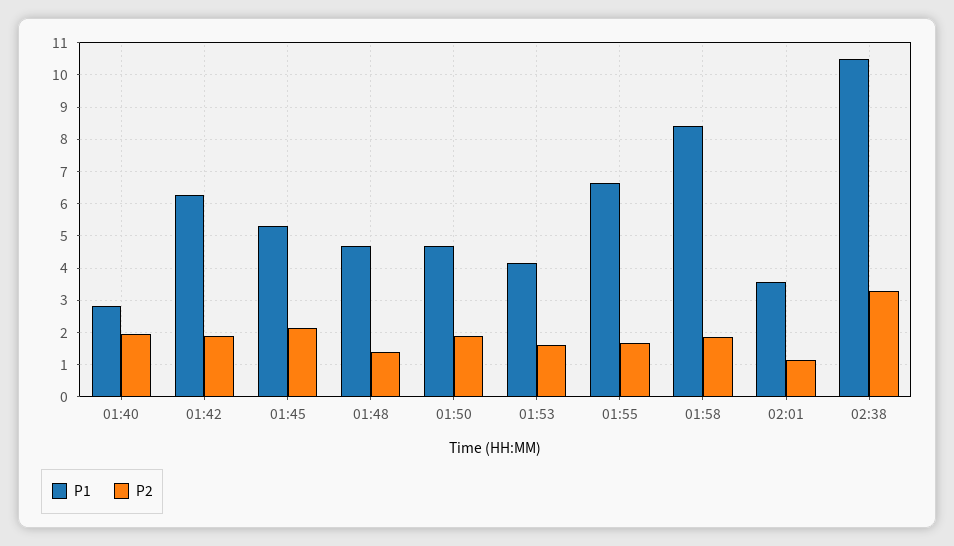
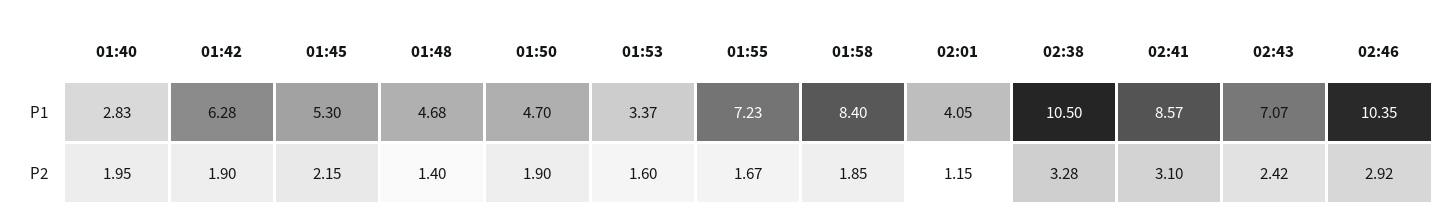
P1, 01:53: 4.2 -> 3.37
P1, 01:55: 6.6 -> 7.23
P1, 02:01: 3.6 -> 4.05
P1, 02:41: none -> 8.57
P1, 02:43: none -> 7.07
P1, 02:46: none -> 10.35
P2, 02:41: none -> 3.1
P2, 02:43: none -> 2.42
P2, 02:46: none -> 2.92

